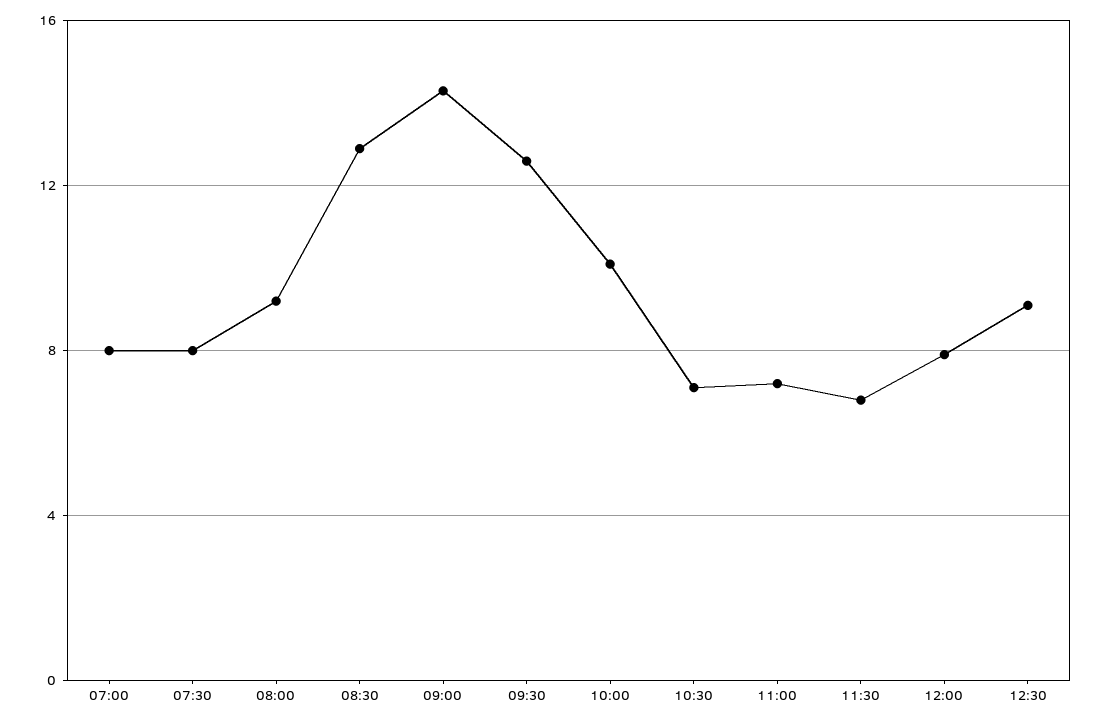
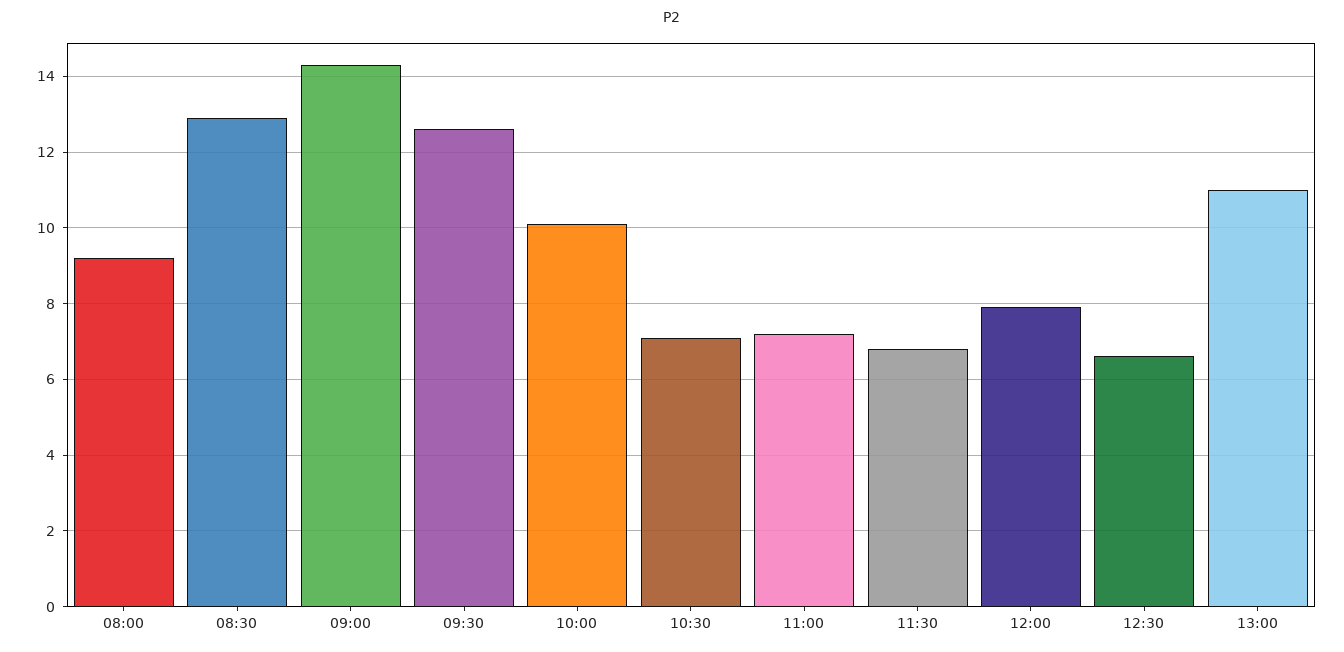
07:00: 8 -> none
07:30: 8 -> none
12:30: 9 -> 6.6
13:00: none -> 11

